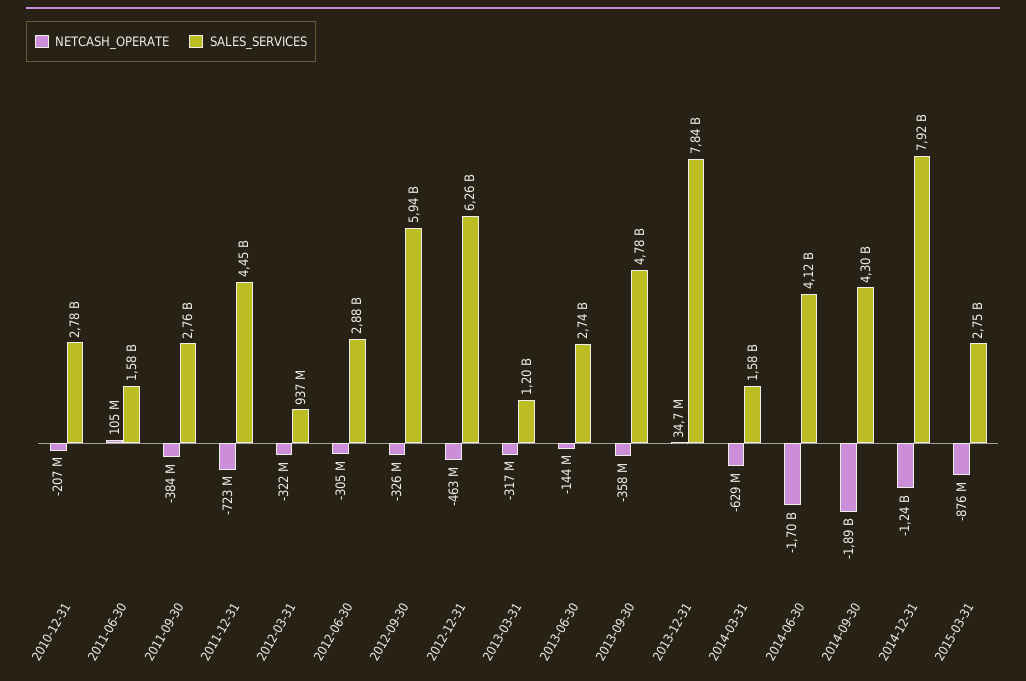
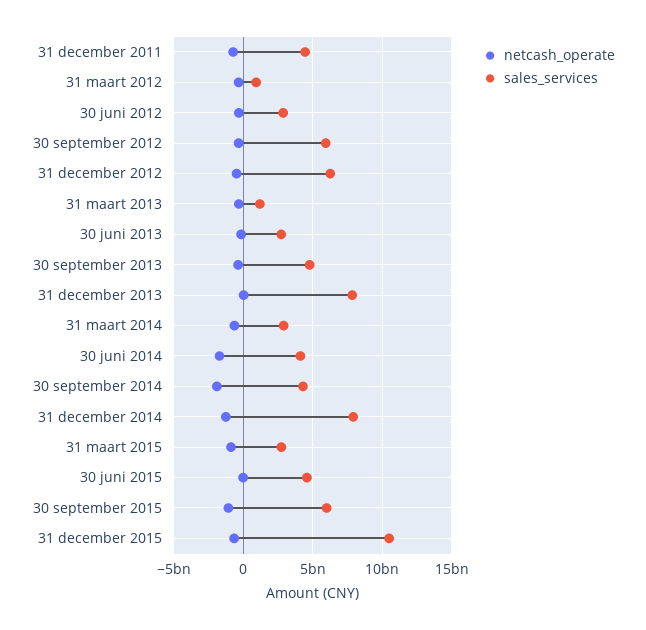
NETCASH_OPERATE, 2010-12-31: -207000000 -> none
SALES_SERVICES, 2010-12-31: 2780000000 -> none
NETCASH_OPERATE, 2011-06-30: 105000000 -> none
SALES_SERVICES, 2011-06-30: 1580000000 -> none
NETCASH_OPERATE, 2011-09-30: -384000000 -> none
SALES_SERVICES, 2011-09-30: 2760000000 -> none
SALES_SERVICES, 2014-03-31: 1580000000 -> 3000000000
NETCASH_OPERATE, 30 juni 2015: none -> 0
SALES_SERVICES, 30 juni 2015: none -> 4500000000
NETCASH_OPERATE, 30 september 2015: none -> -1000000000
SALES_SERVICES, 30 september 2015: none -> 6000000000
NETCASH_OPERATE, 31 december 2015: none -> -500000000
SALES_SERVICES, 31 december 2015: none -> 10500000000

